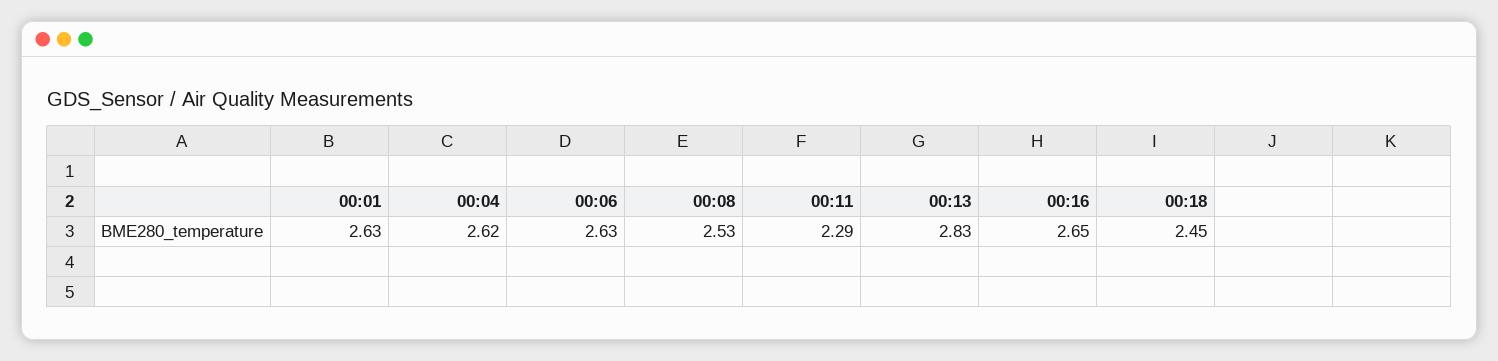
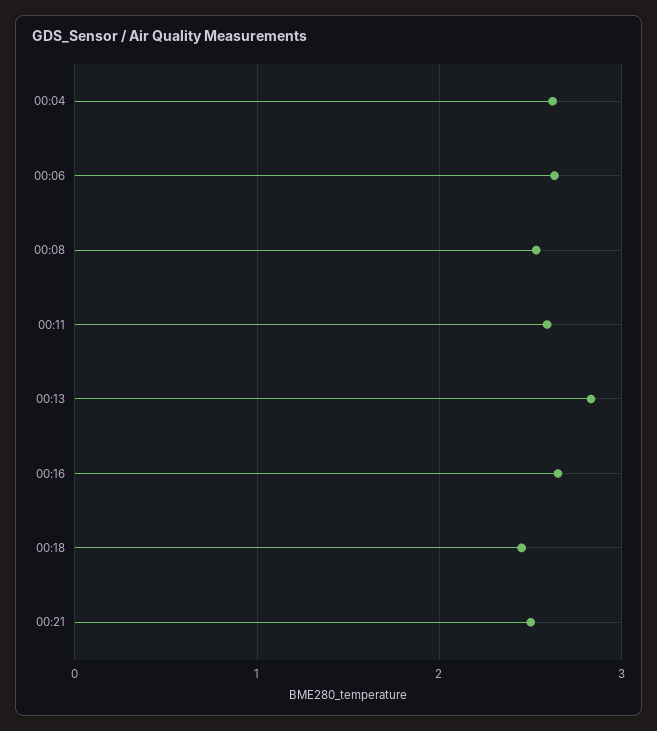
00:01: 2.63 -> none
00:11: 2.29 -> 2.6
00:21: none -> 2.5

